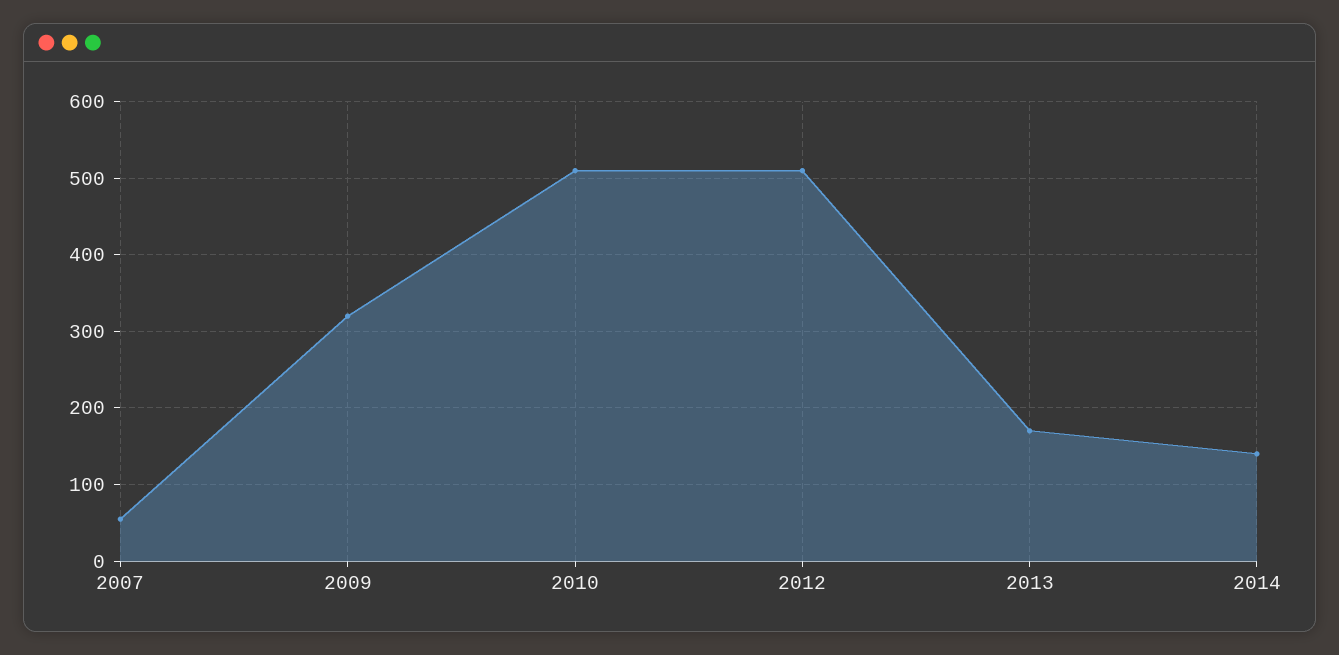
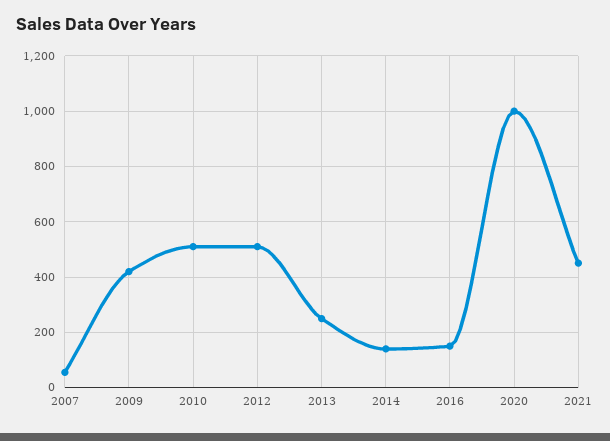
2009: 320 -> 425
2013: 170 -> 250
2016: none -> 150
2020: none -> 1000
2021: none -> 450

